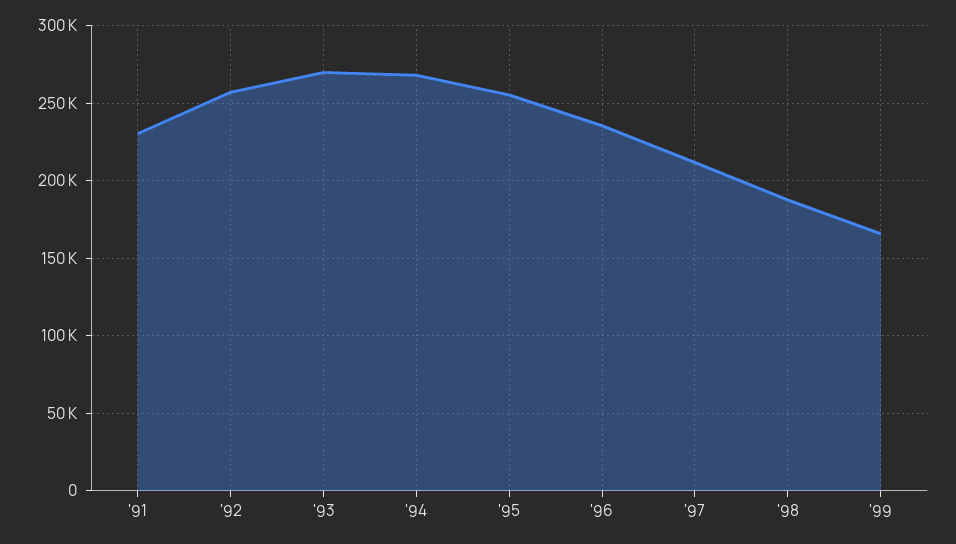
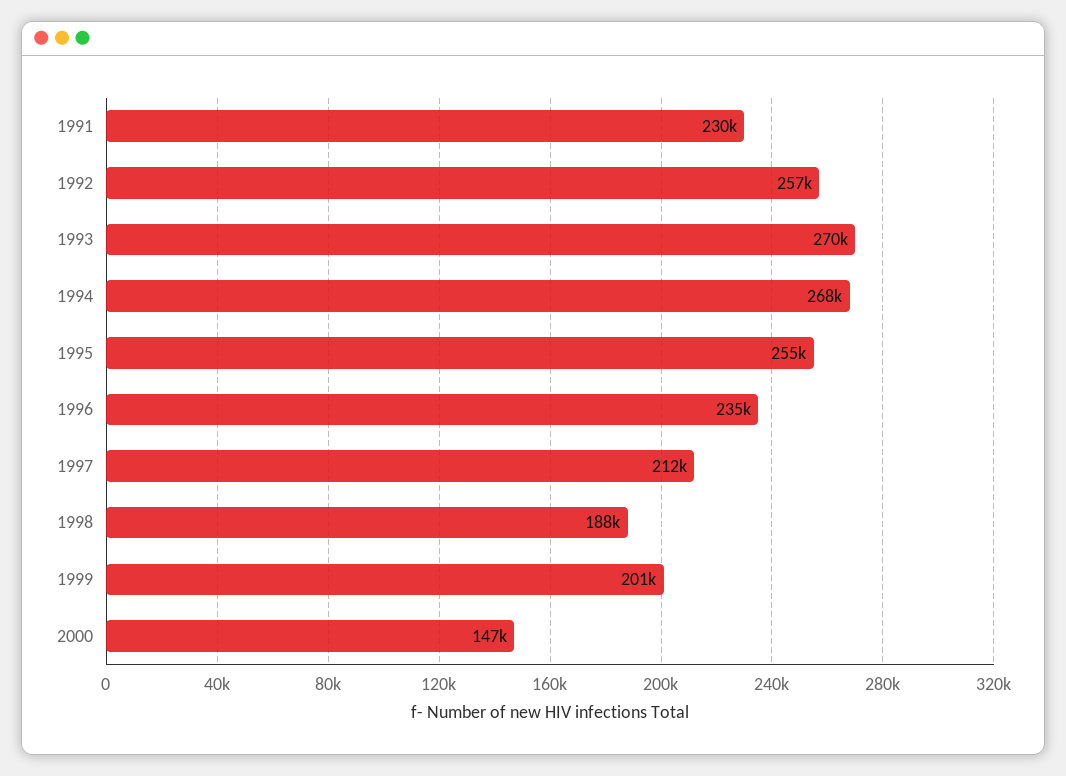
'99: 165000 -> 201000
2000: none -> 147000

